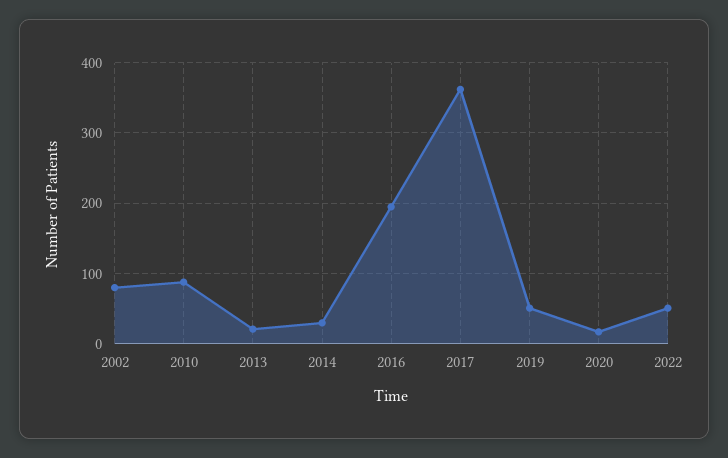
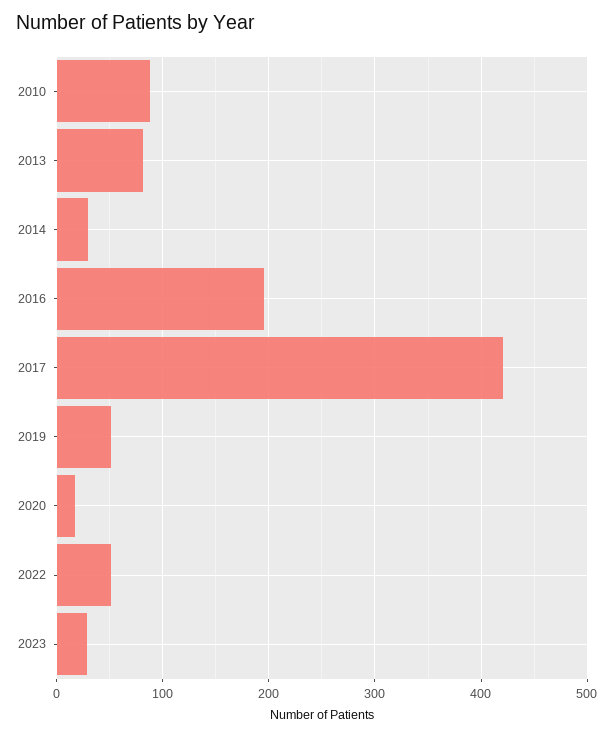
2002: 80 -> none
2013: 20 -> 80
2017: 360 -> 420
2023: none -> 30

